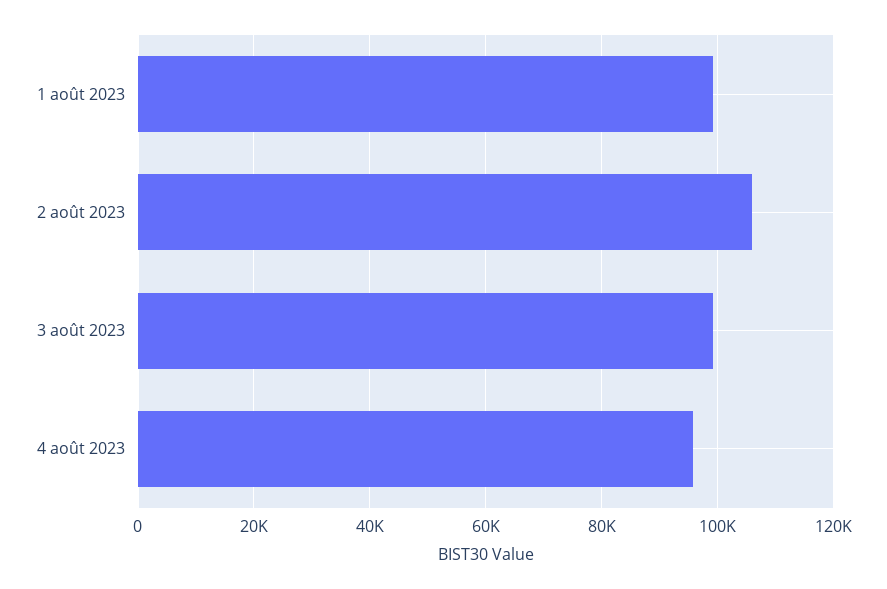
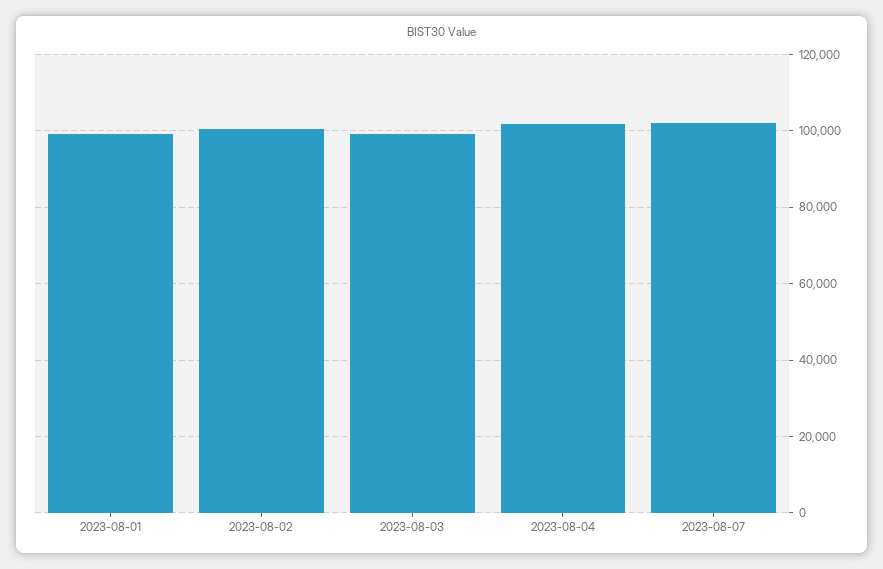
2 août 2023: 106000 -> 100000
4 août 2023: 96000 -> 102000
2023-08-07: none -> 102000

